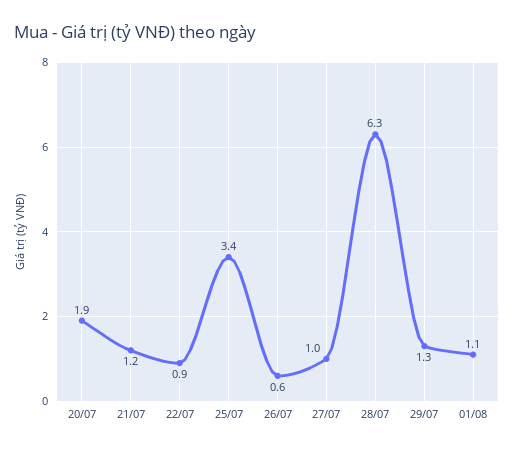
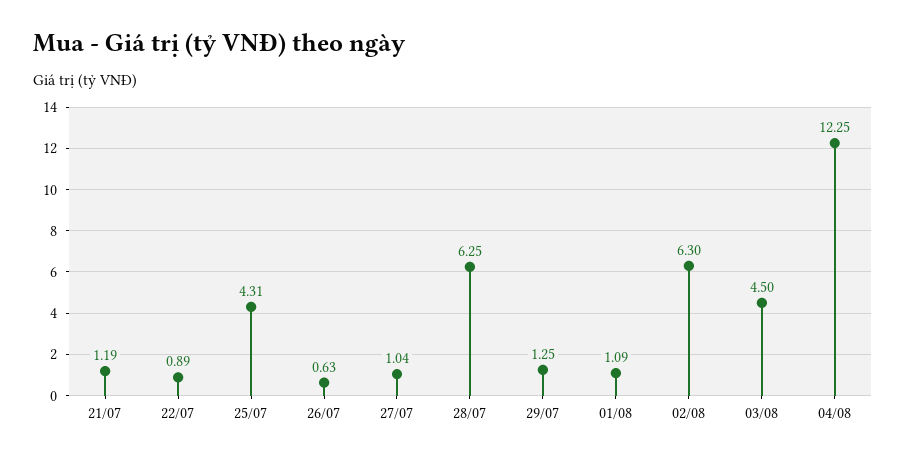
20/07: 1.9 -> none
25/07: 3.4 -> 4.31
02/08: none -> 6.3
03/08: none -> 4.5
04/08: none -> 12.25

